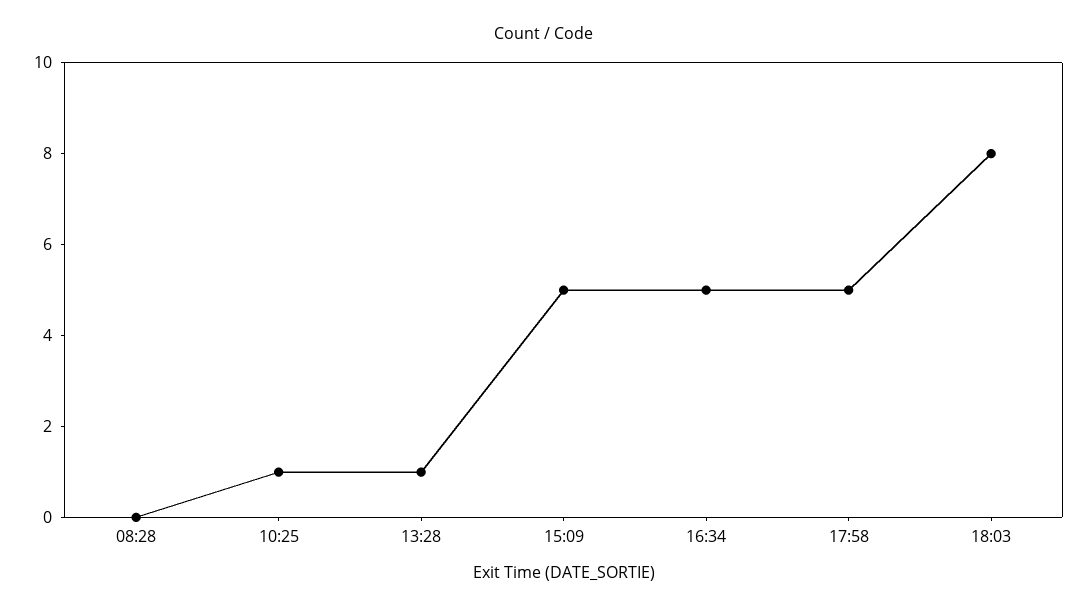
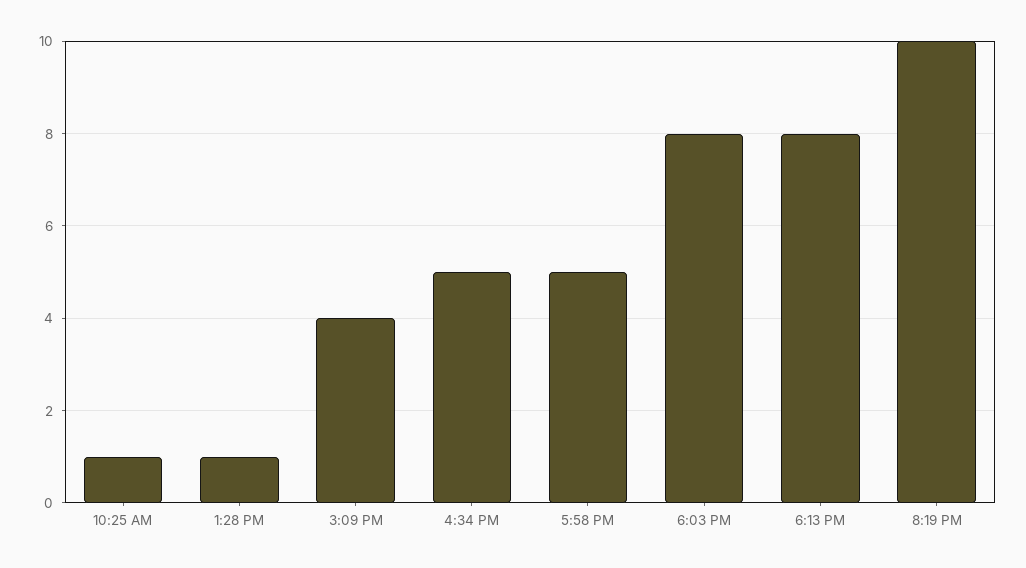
08:28: 0 -> none
15:09: 5 -> 4
6:13 PM: none -> 8
8:19 PM: none -> 10

